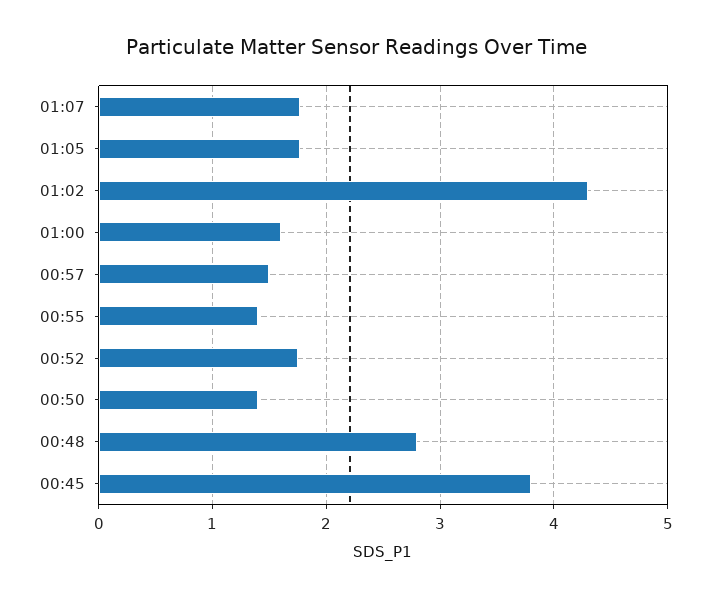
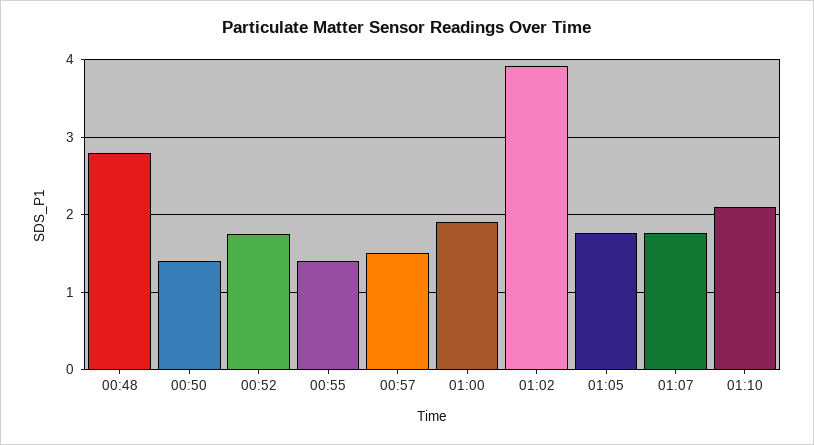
01:02: 4.3 -> 3.9
01:00: 1.6 -> 1.9
00:45: 3.8 -> none
01:10: none -> 2.1

